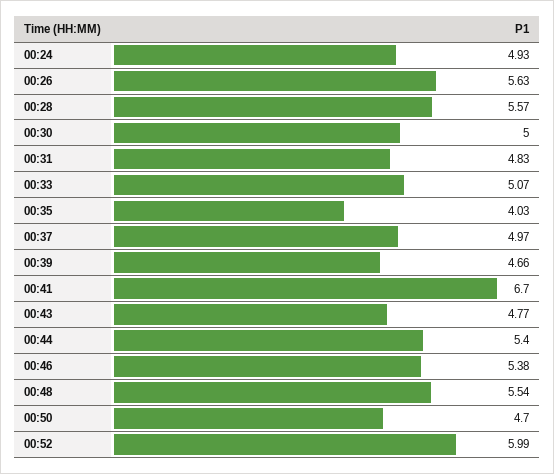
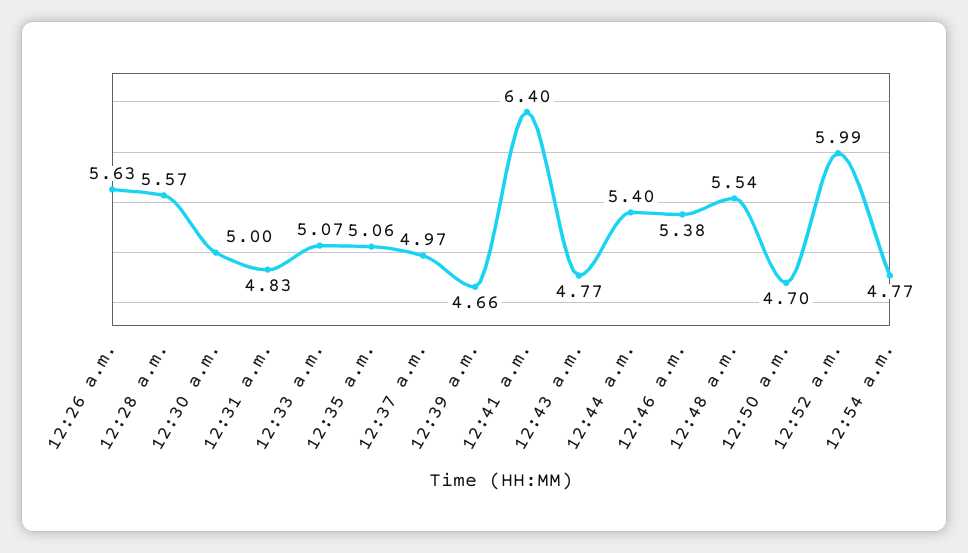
00:24: 4.93 -> none
00:35: 4.03 -> 5.06
00:41: 6.7 -> 6.4
12:54 a.m.: none -> 4.77

